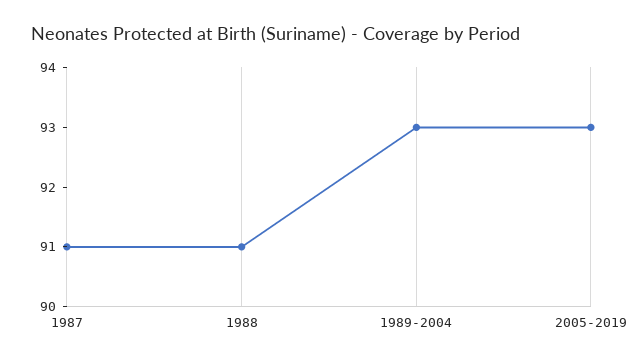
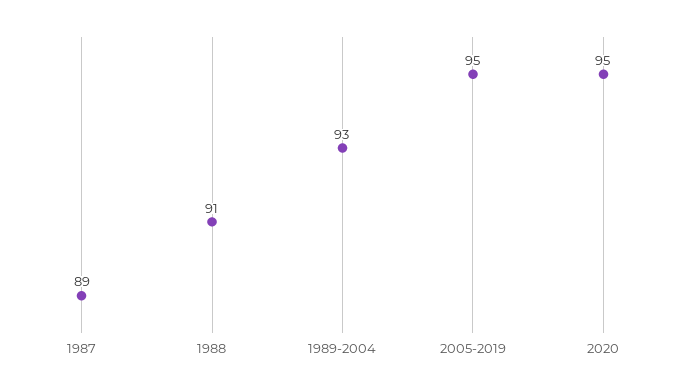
1987: 91 -> 89
2005-2019: 93 -> 95
2020: none -> 95

